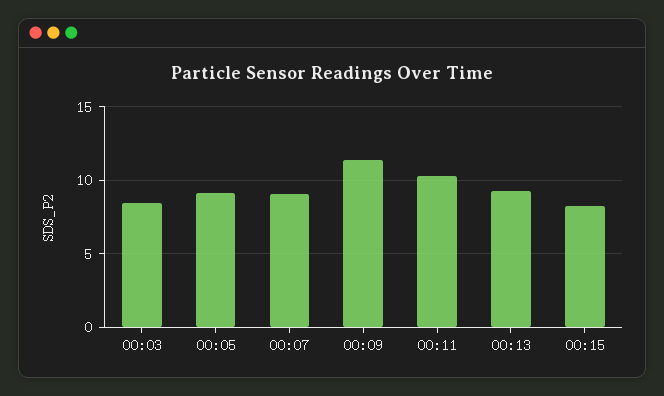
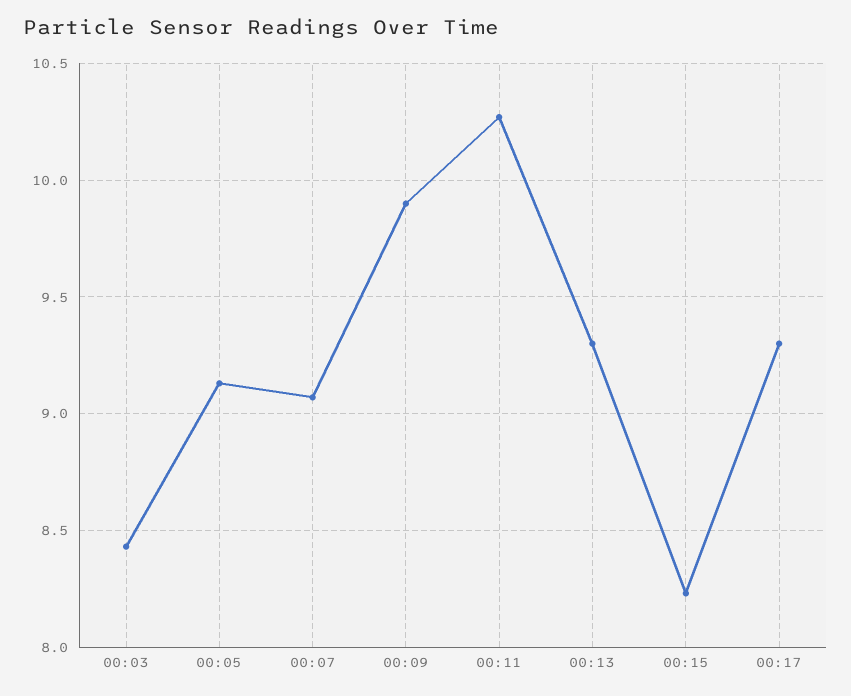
00:09: 11.5 -> 9.9
00:17: none -> 9.3

